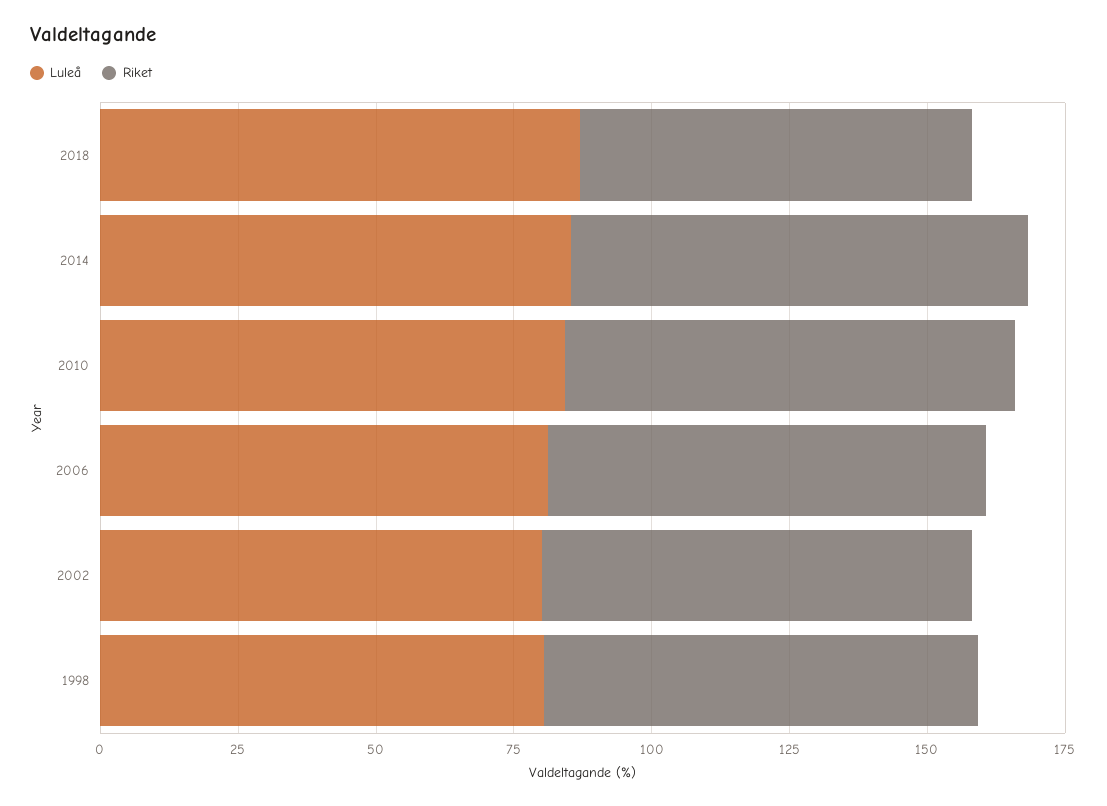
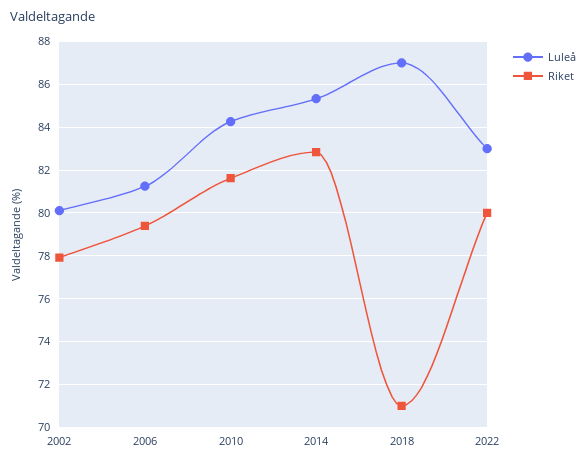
Luleå, 1998: 80 -> none
Riket, 1998: 80 -> none
Luleå, 2022: none -> 83
Riket, 2022: none -> 80

